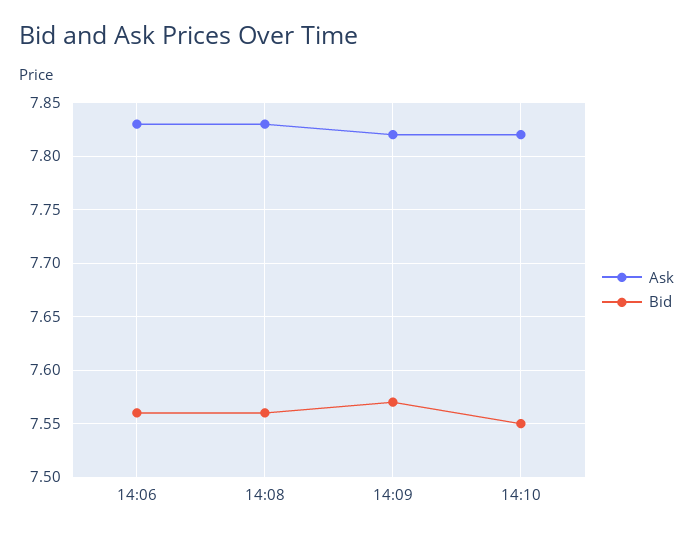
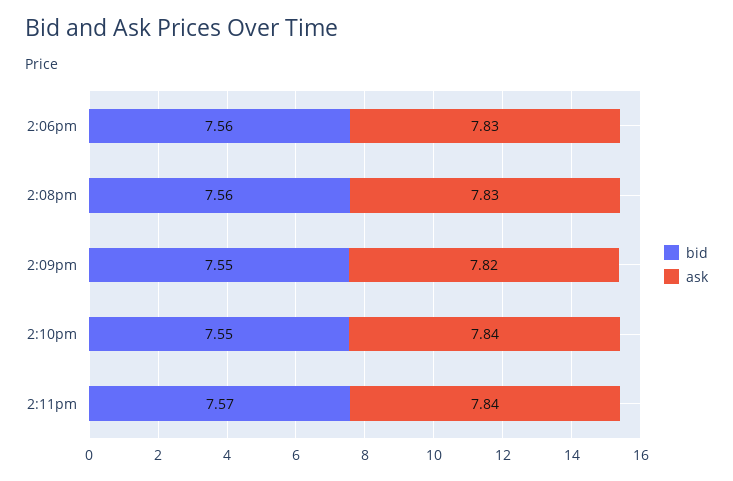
Bid, 14:09: 7.57 -> 7.55
Ask, 14:10: 7.82 -> 7.84
Bid, 2:11pm: none -> 7.57
Ask, 2:11pm: none -> 7.84

